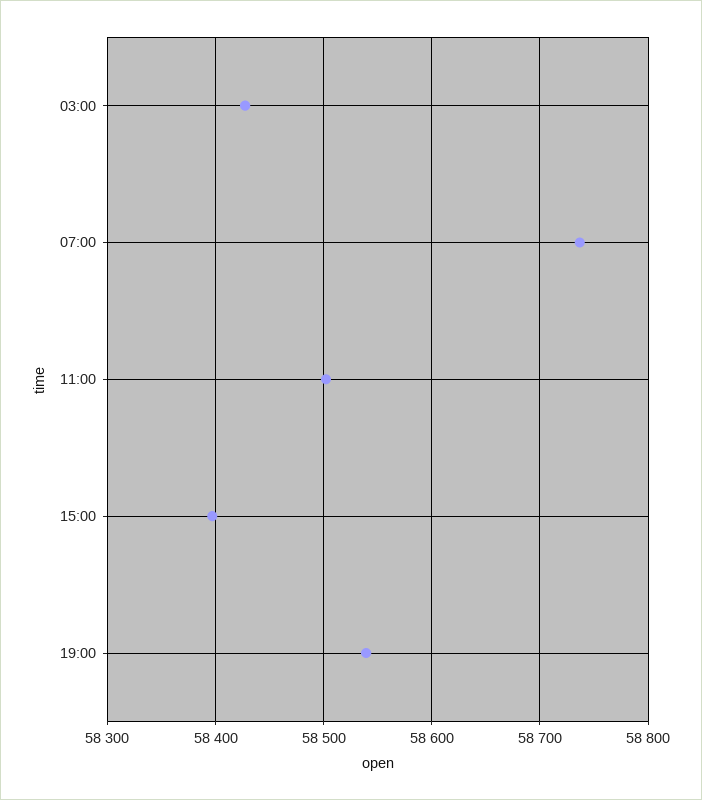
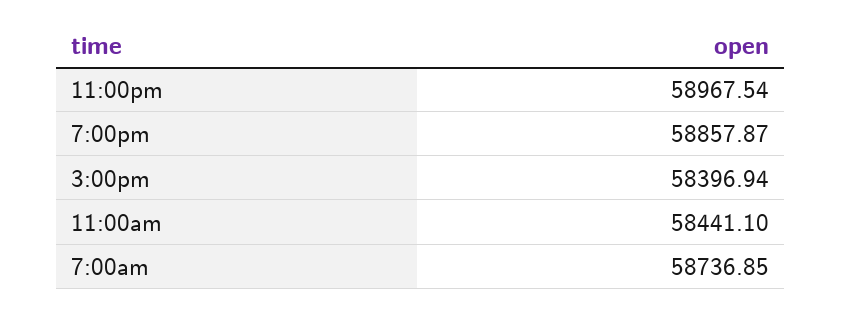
03:00: 58430 -> none
11:00: 58500 -> 58441.1
19:00: 58540 -> 58857.87
11:00pm: none -> 58967.54

